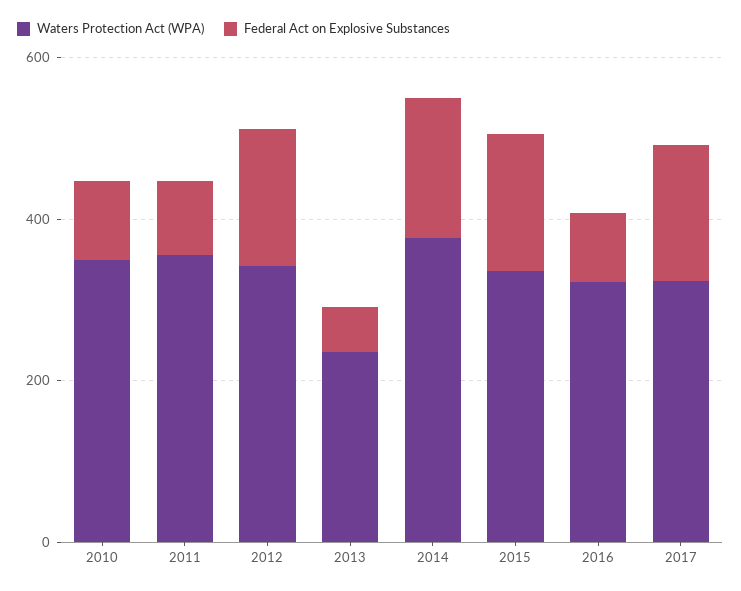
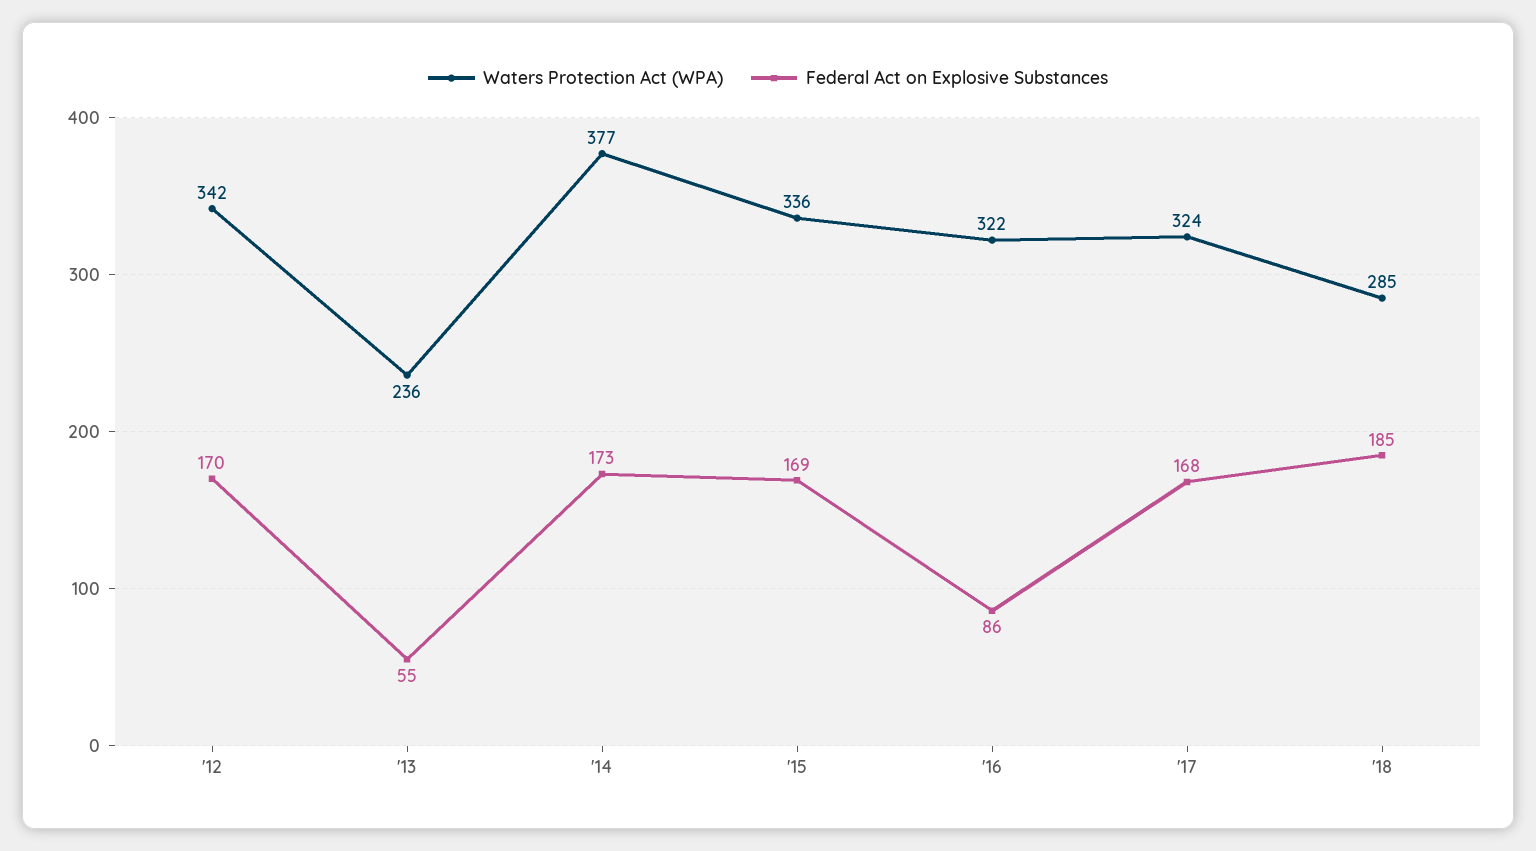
Waters Protection Act (WPA), 2010: 350 -> none
Federal Act on Explosive Substances, 2010: 100 -> none
Waters Protection Act (WPA), 2011: 350 -> none
Federal Act on Explosive Substances, 2011: 100 -> none
Waters Protection Act (WPA), '18: none -> 285
Federal Act on Explosive Substances, '18: none -> 185

